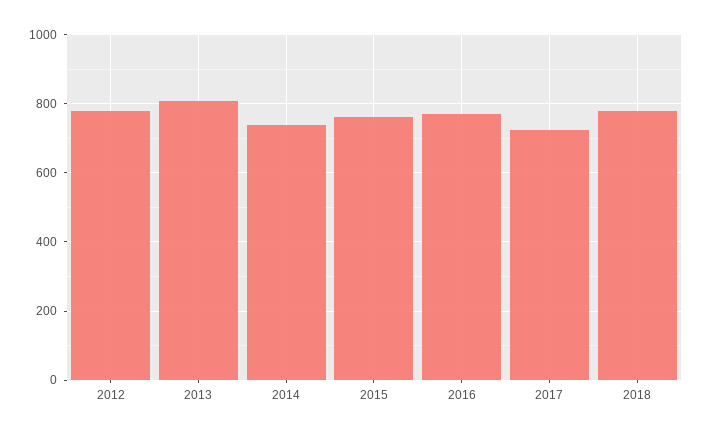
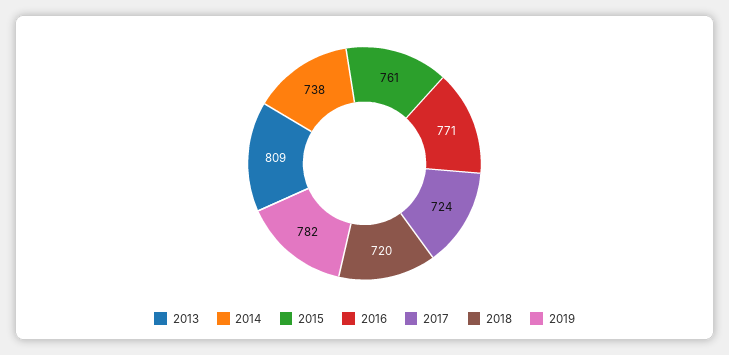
2012: 780 -> none
2018: 780 -> 720
2019: none -> 782

